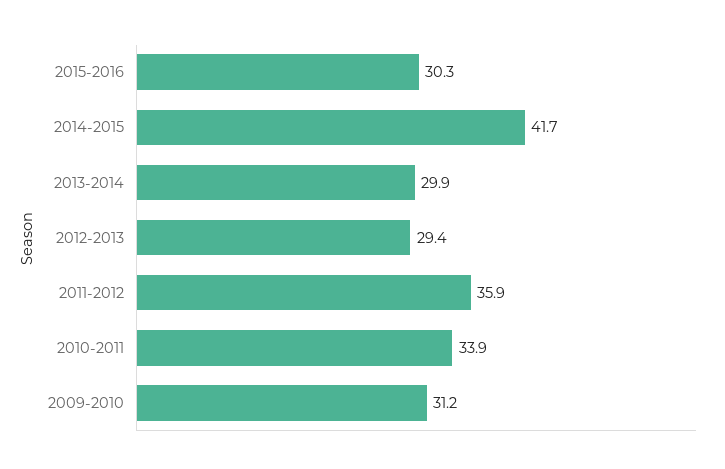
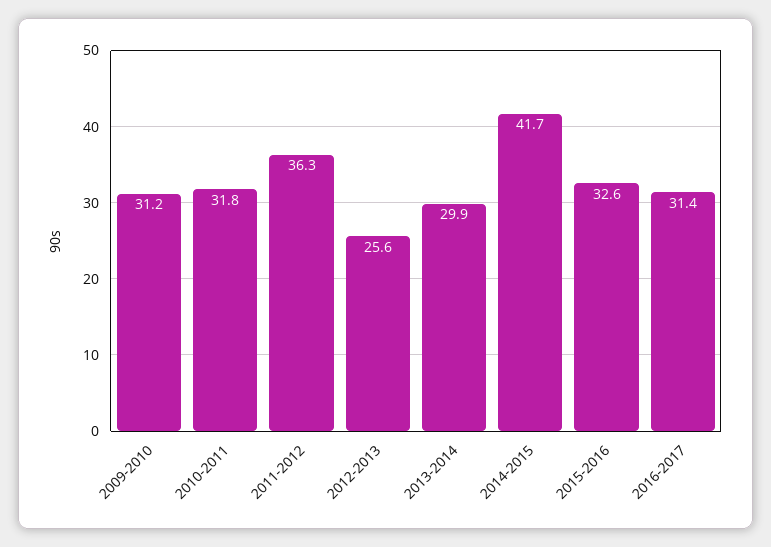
2015-2016: 30.3 -> 32.6
2012-2013: 29.4 -> 25.6
2011-2012: 35.9 -> 36.3
2010-2011: 33.9 -> 31.8
2016-2017: none -> 31.4

